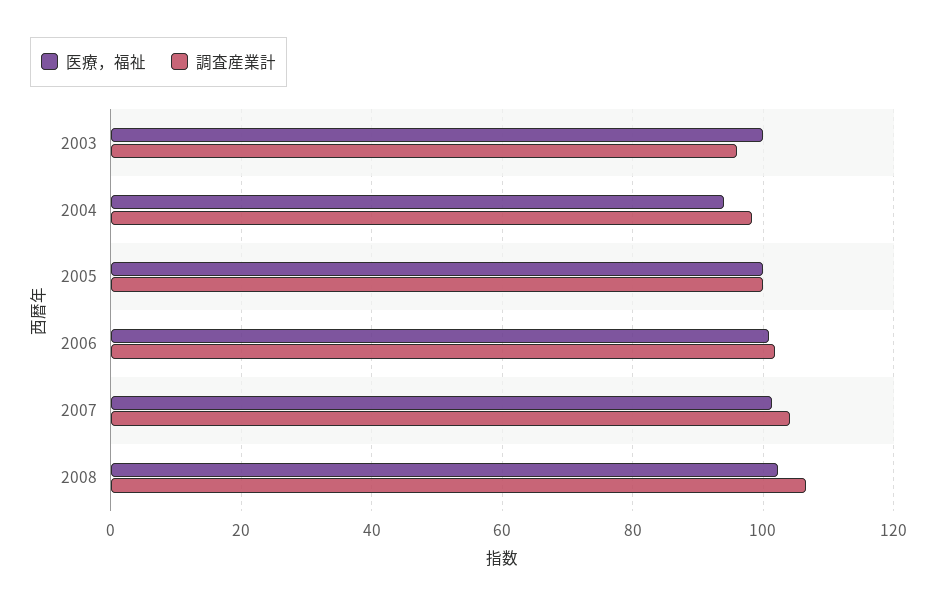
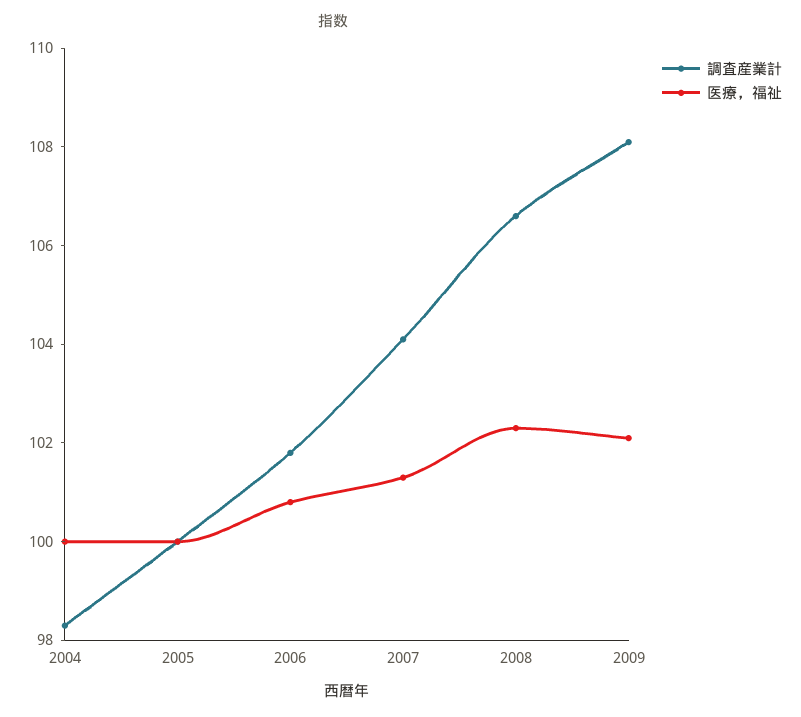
医療，福祉, 2003: 100 -> none
調査産業計, 2003: 96 -> none
医療，福祉, 2004: 94 -> 100
調査産業計, 2009: none -> 108
医療，福祉, 2009: none -> 102

